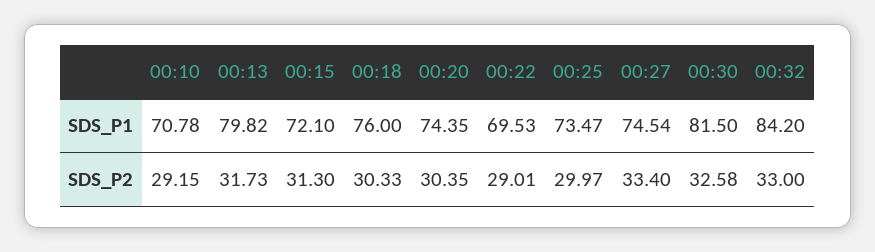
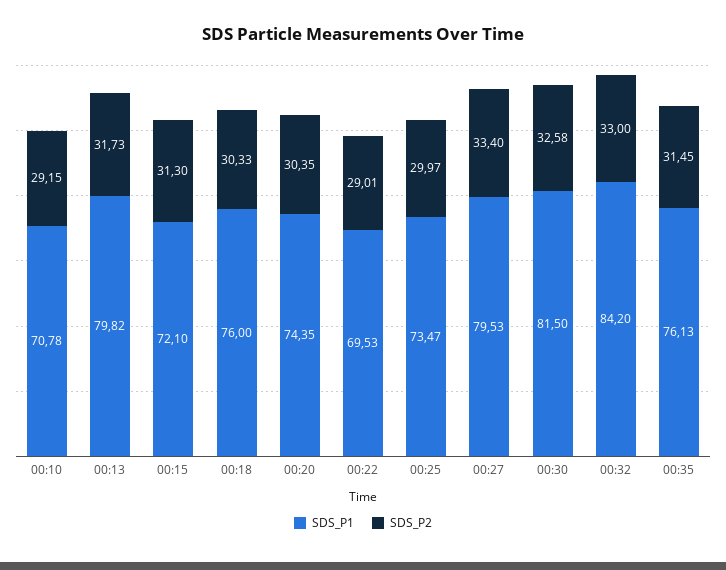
SDS_P1, 00:27: 74.54 -> 79.53
SDS_P1, 00:35: none -> 76.13
SDS_P2, 00:35: none -> 31.45

